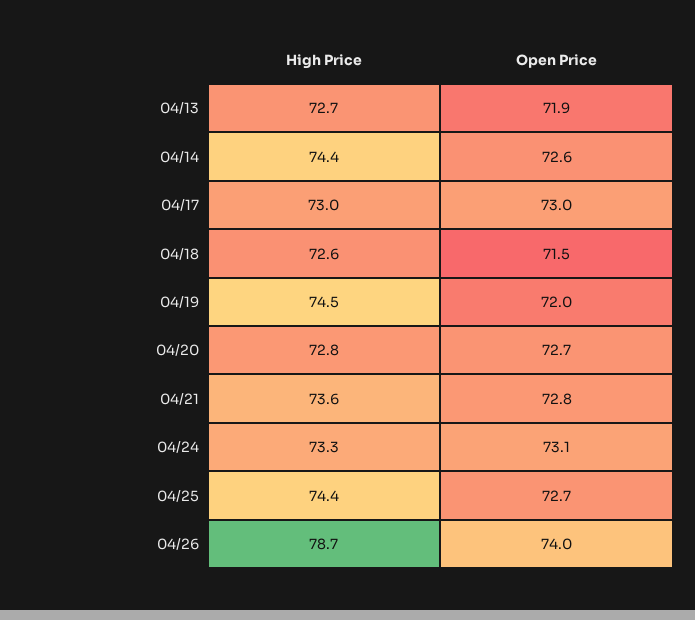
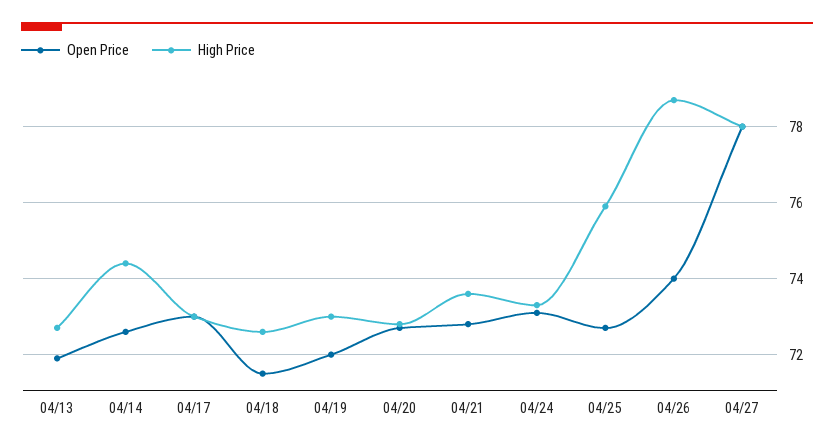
High Price, 04/19: 74.5 -> 73
High Price, 04/25: 74.4 -> 76
Open Price, 04/27: none -> 78
High Price, 04/27: none -> 78

